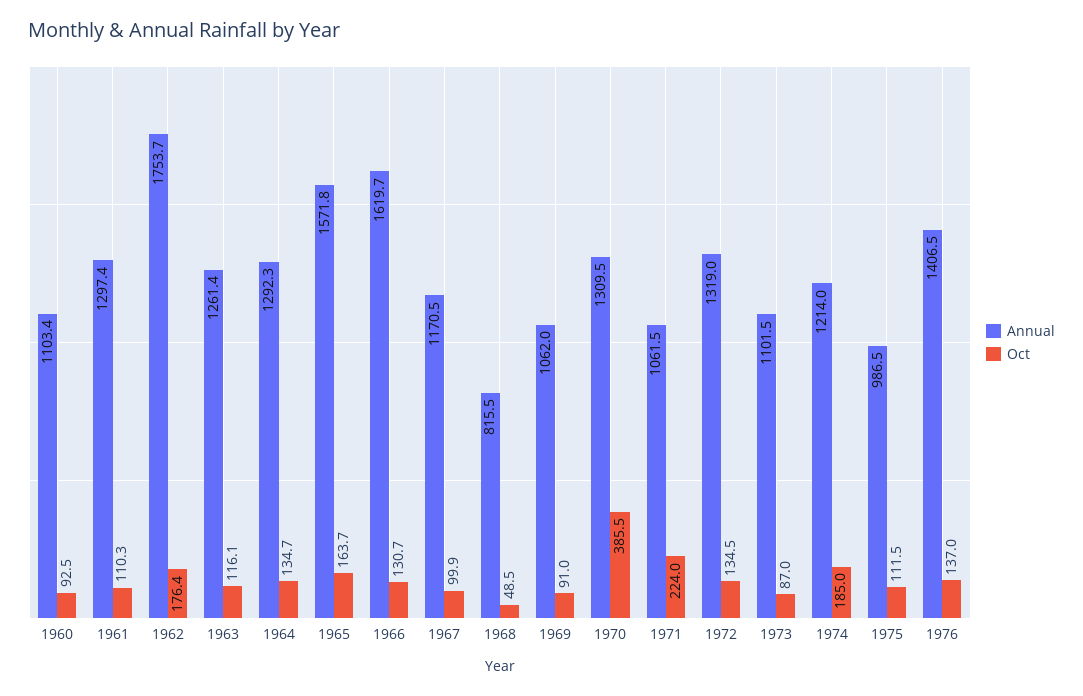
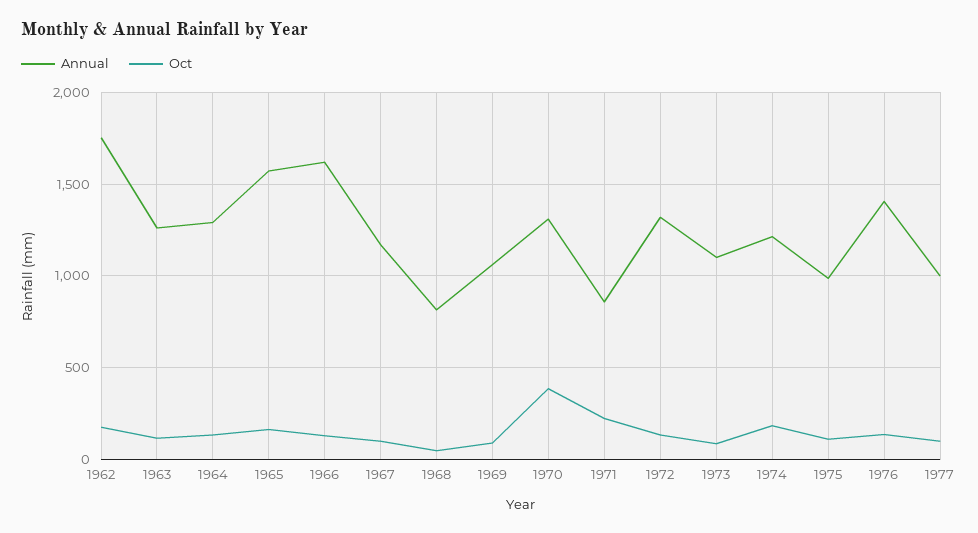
Annual, 1960: 1103.4 -> none
Oct, 1960: 92.5 -> none
Annual, 1961: 1297.4 -> none
Oct, 1961: 110.3 -> none
Annual, 1971: 1061.5 -> 850
Annual, 1977: none -> 1000
Oct, 1977: none -> 100

